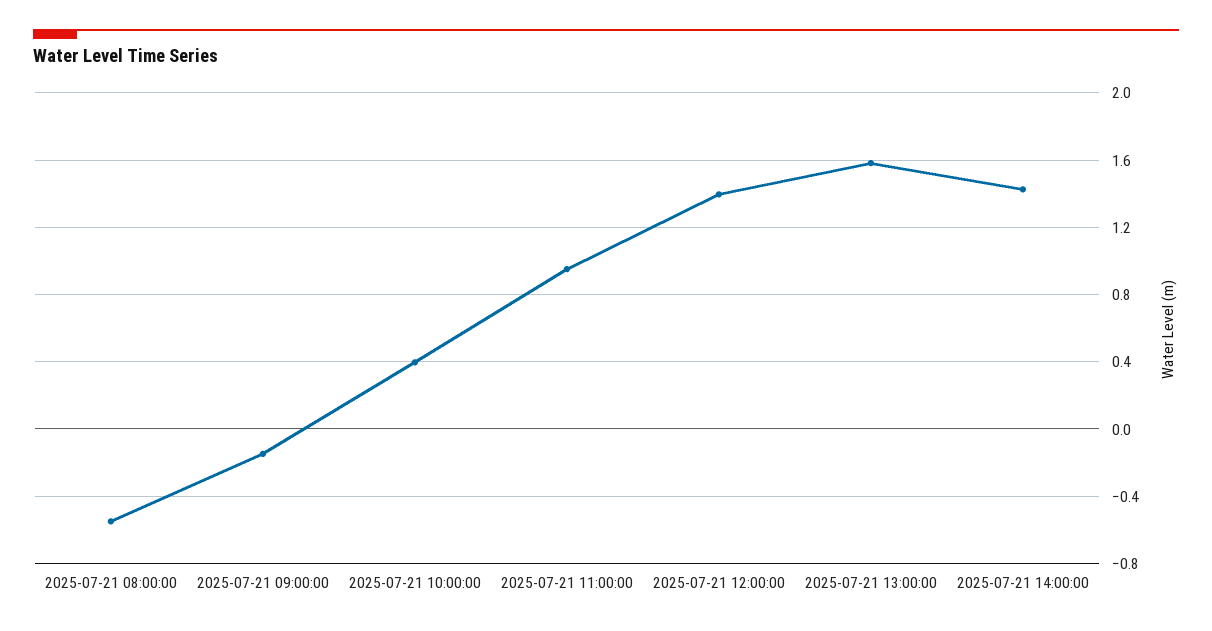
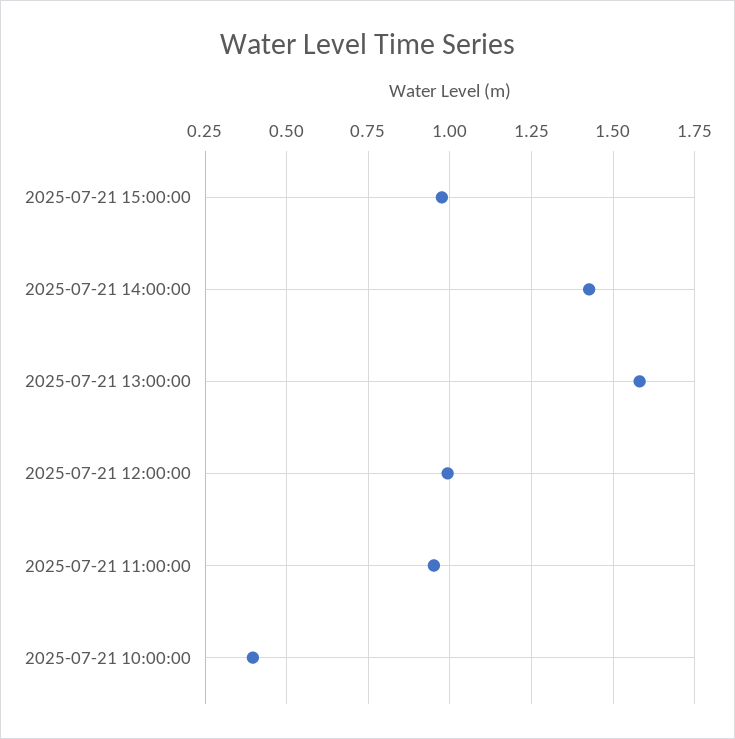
2025-07-21 08:00:00: -0.55 -> none
2025-07-21 09:00:00: -0.15 -> none
2025-07-21 12:00:00: 1.4 -> 1
2025-07-21 15:00:00: none -> 0.975

